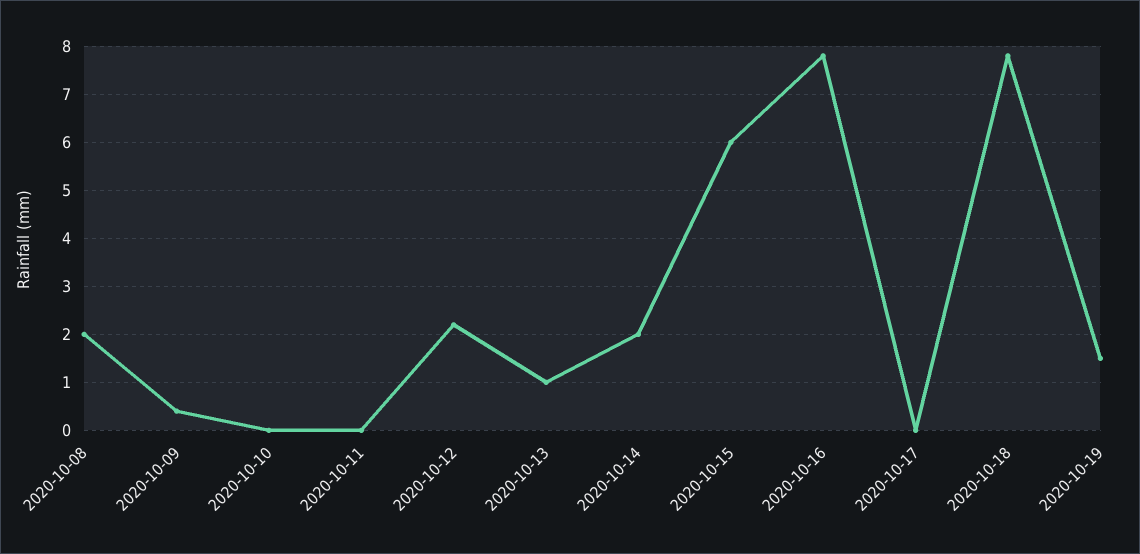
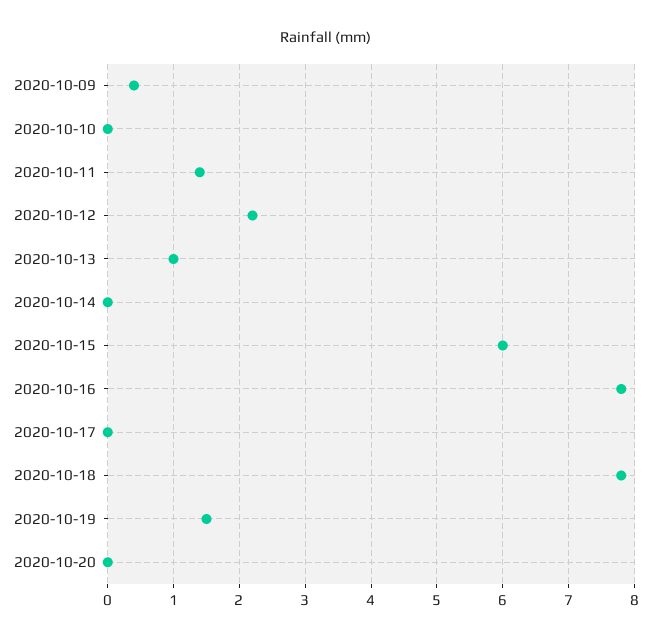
2020-10-08: 2 -> none
2020-10-11: 0 -> 1.4
2020-10-14: 2 -> 0
2020-10-20: none -> 0

